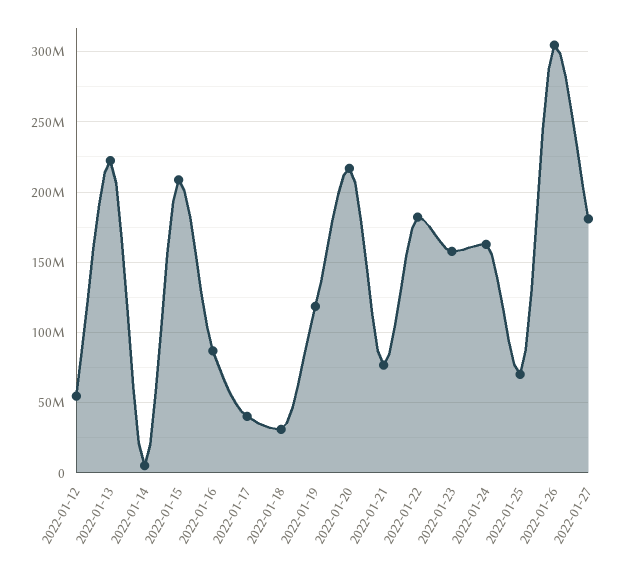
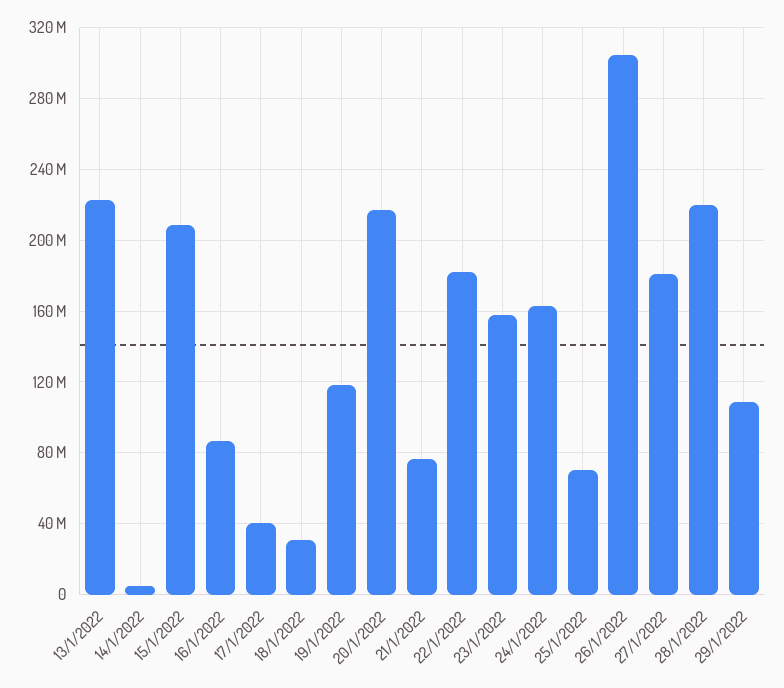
2022-01-12: 55000000 -> none
28/1/2022: none -> 220000000
29/1/2022: none -> 110000000

